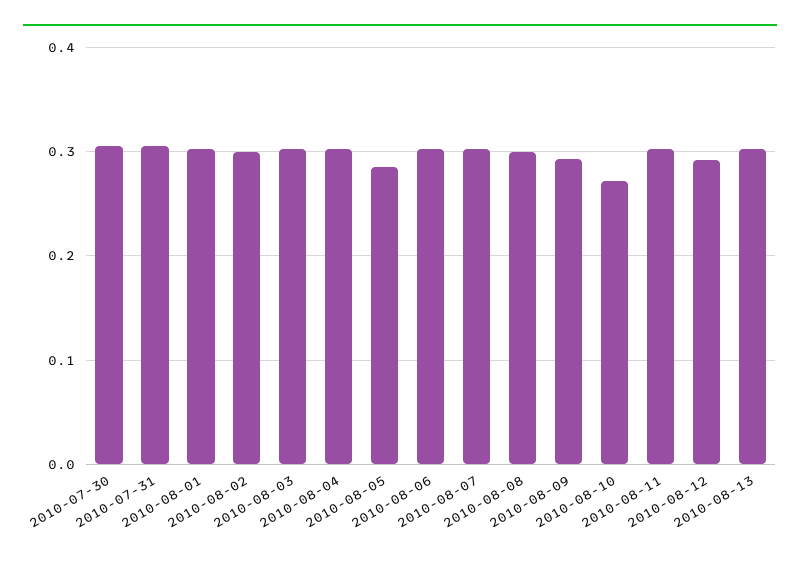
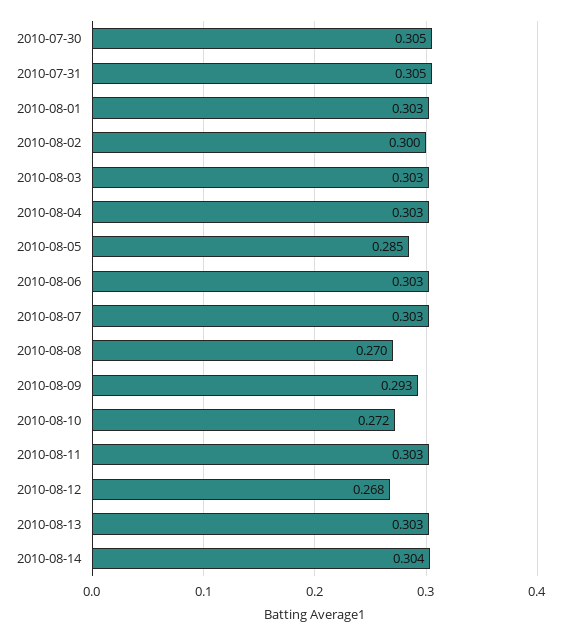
2010-08-08: 0.3 -> 0.27
2010-08-12: 0.29 -> 0.268
2010-08-14: none -> 0.304

